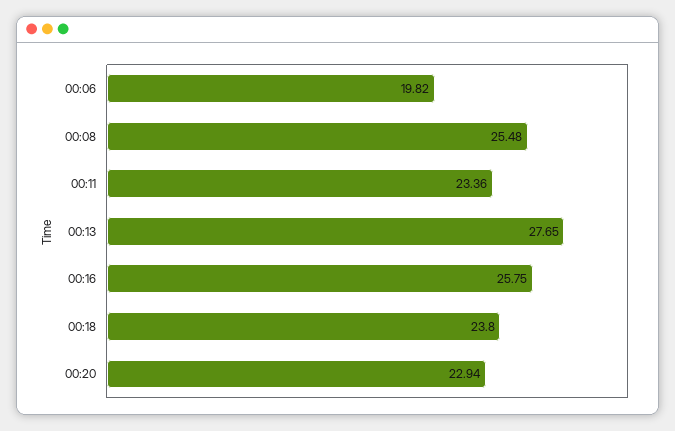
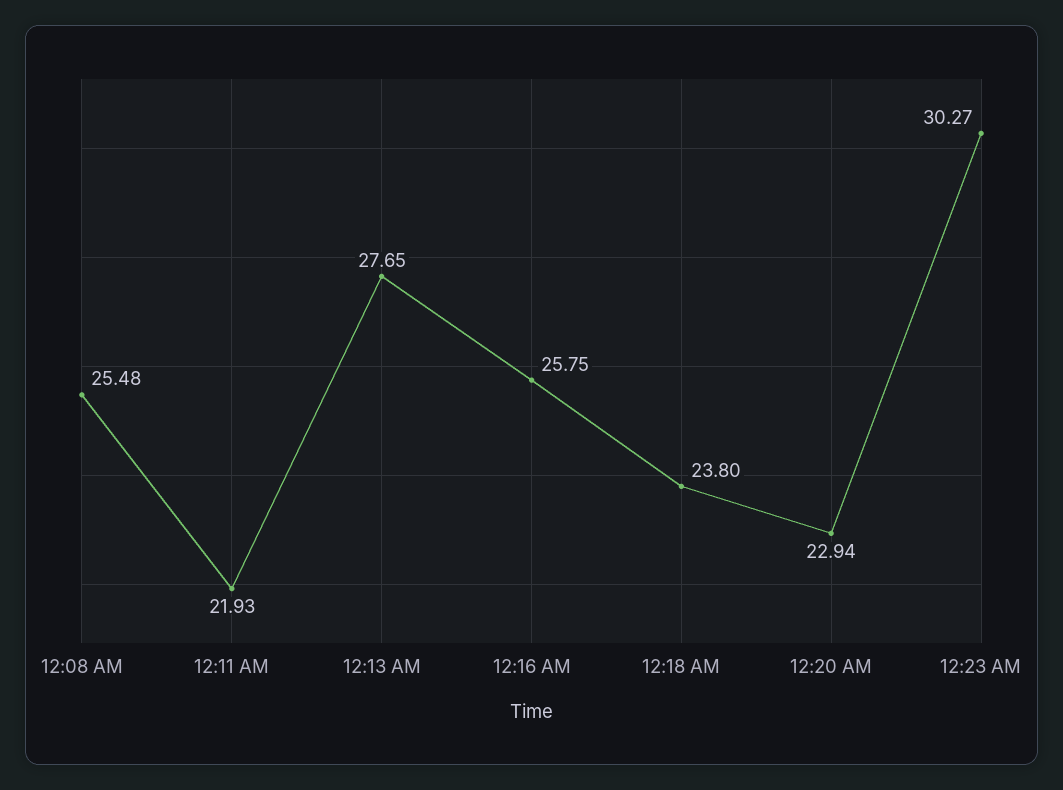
00:06: 19.82 -> none
00:11: 23.36 -> 21.93
12:23 AM: none -> 30.27

